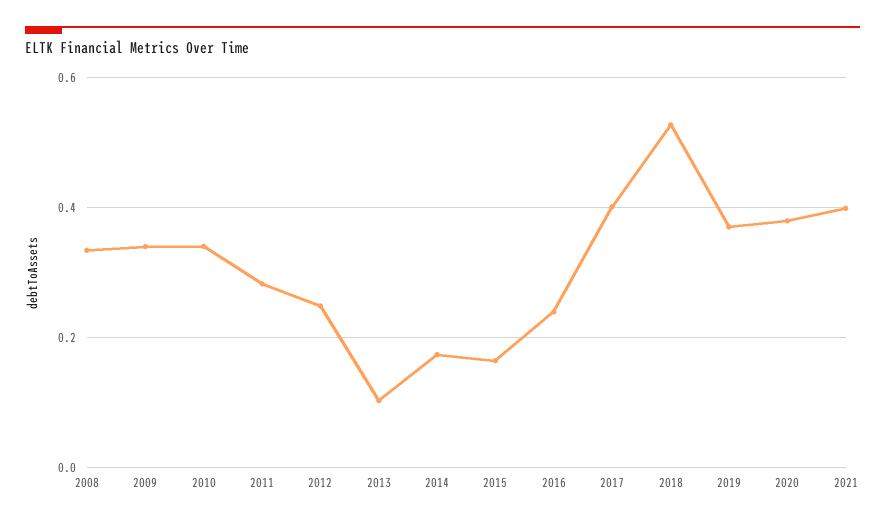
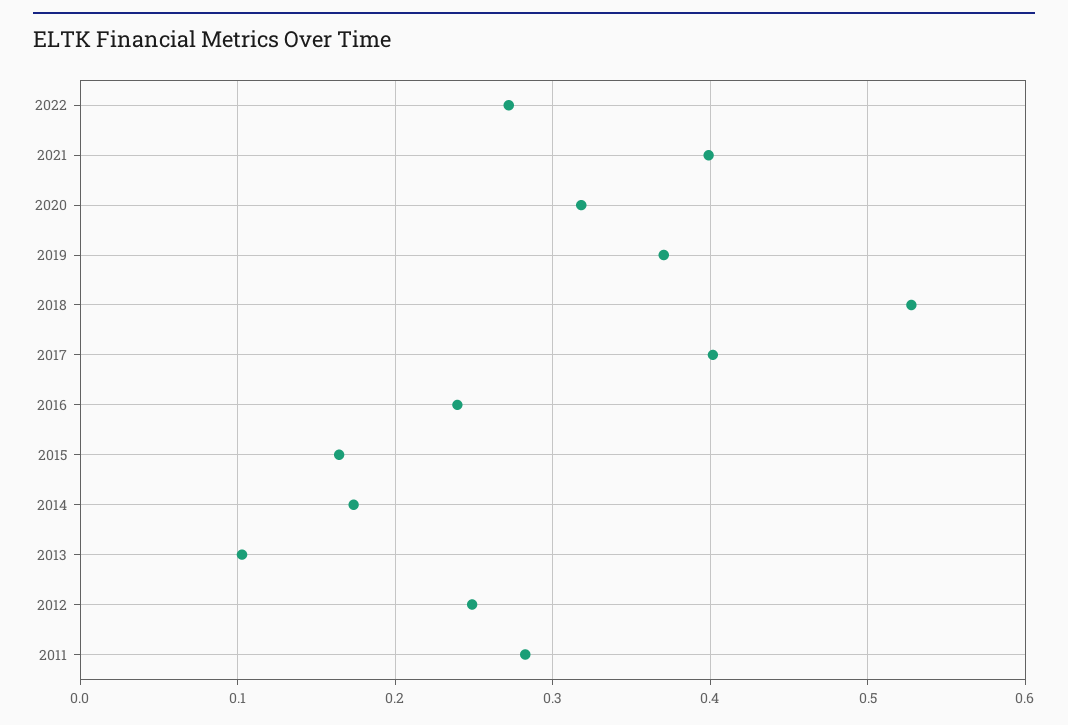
2008: 0.34 -> none
2009: 0.34 -> none
2010: 0.34 -> none
2020: 0.38 -> 0.32
2022: none -> 0.27

